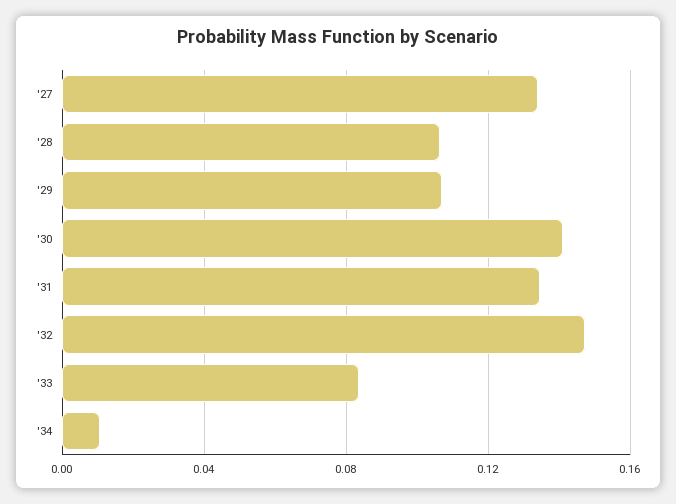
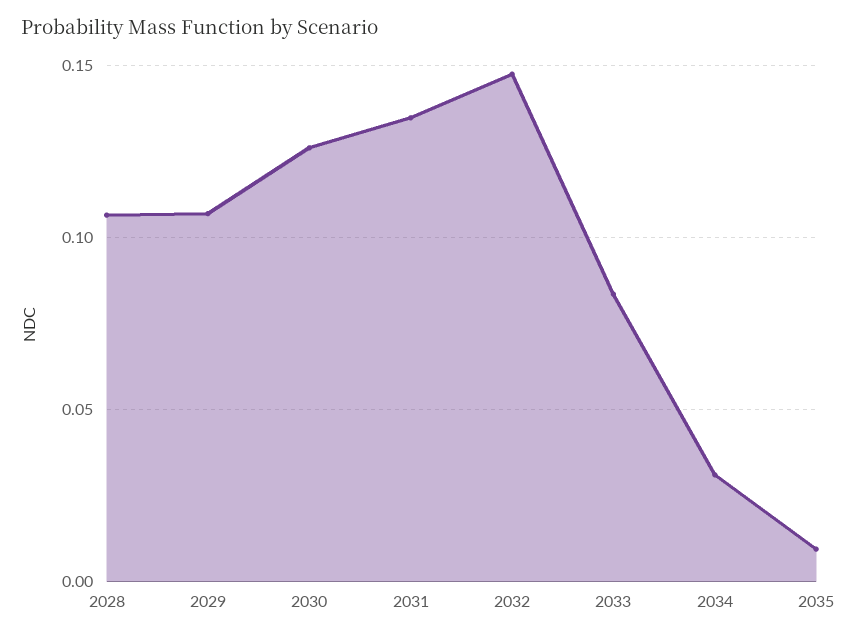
'27: 0.135 -> none
'30: 0.14 -> 0.125
'34: 0.01 -> 0.03
2035: none -> 0.01

